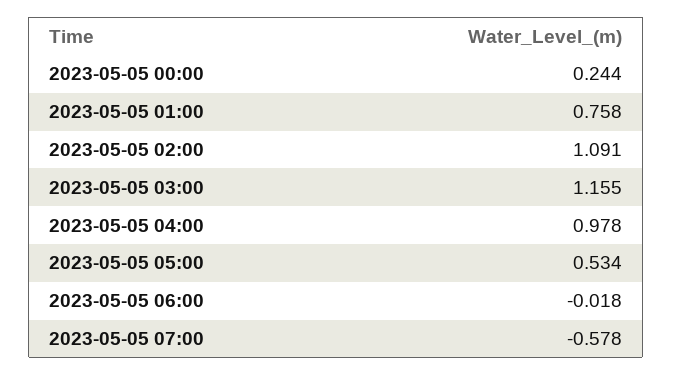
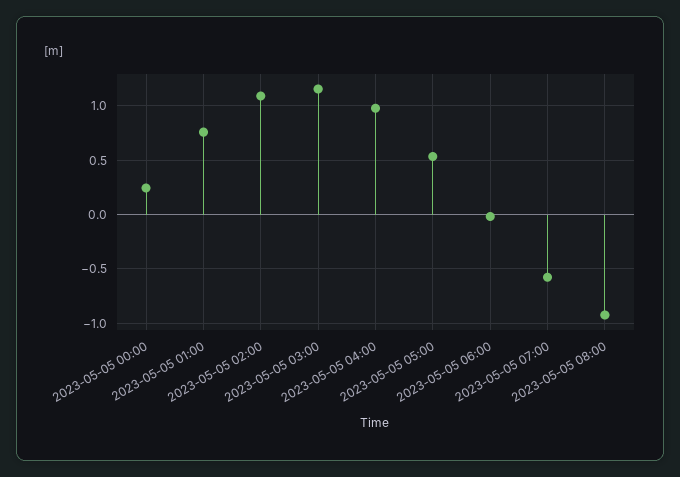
2023-05-05 08:00: none -> -0.9

